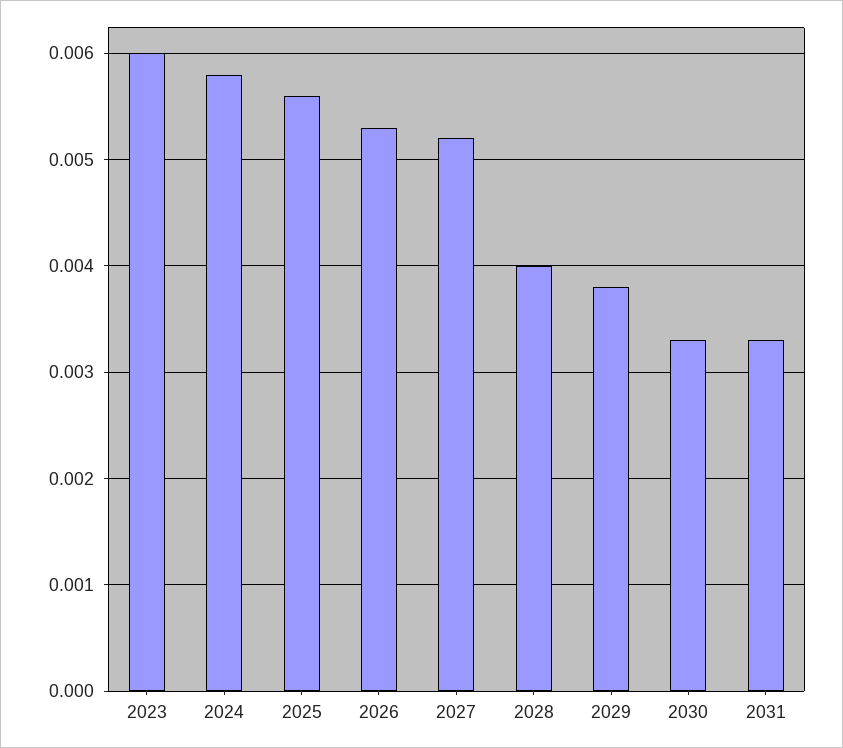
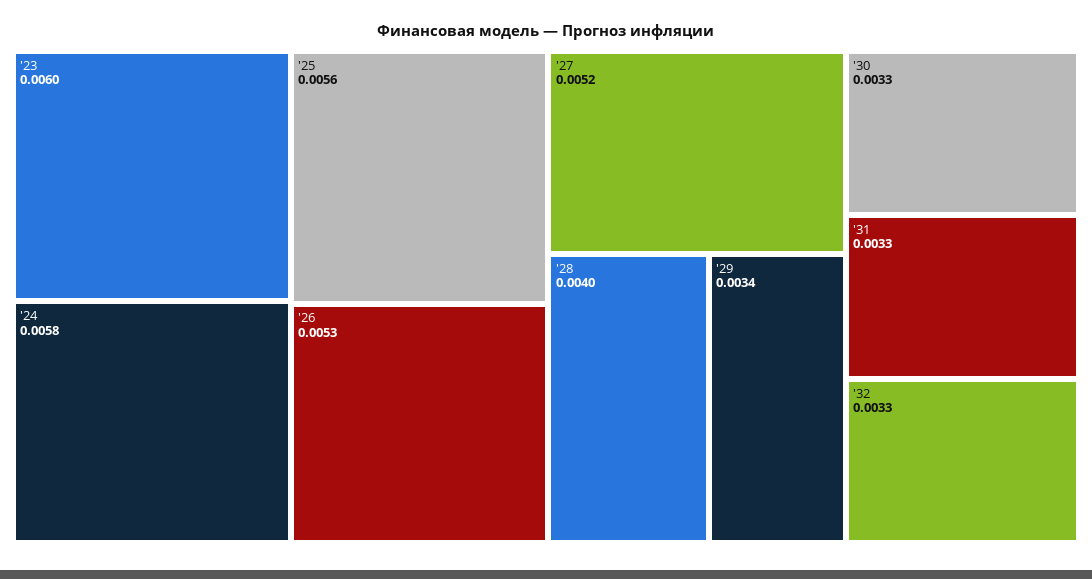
2029: 0.0038 -> 0.0034
'32: none -> 0.0033

